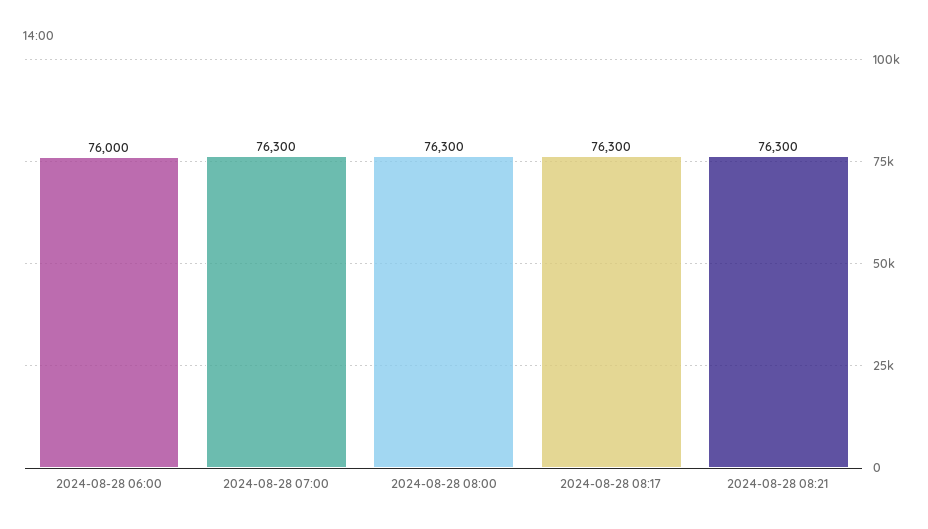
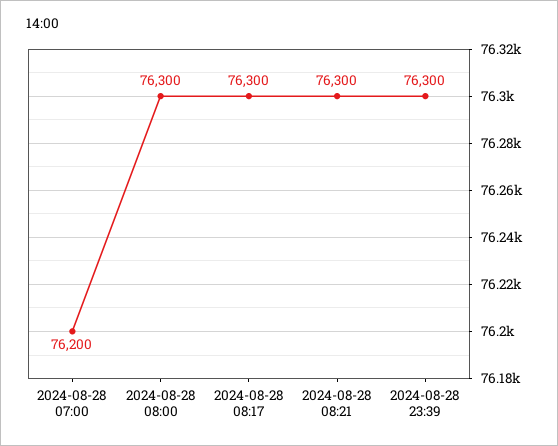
2024-08-28 06:00: 76000 -> none
2024-08-28 07:00: 76300 -> 76200
2024-08-28 23:39: none -> 76300

